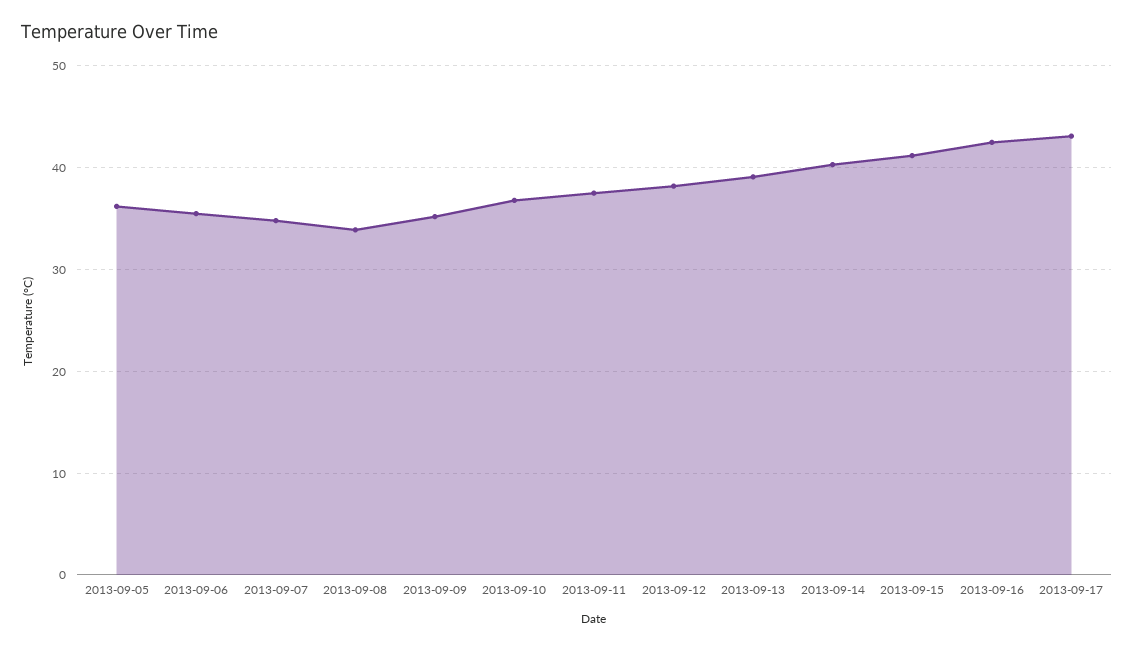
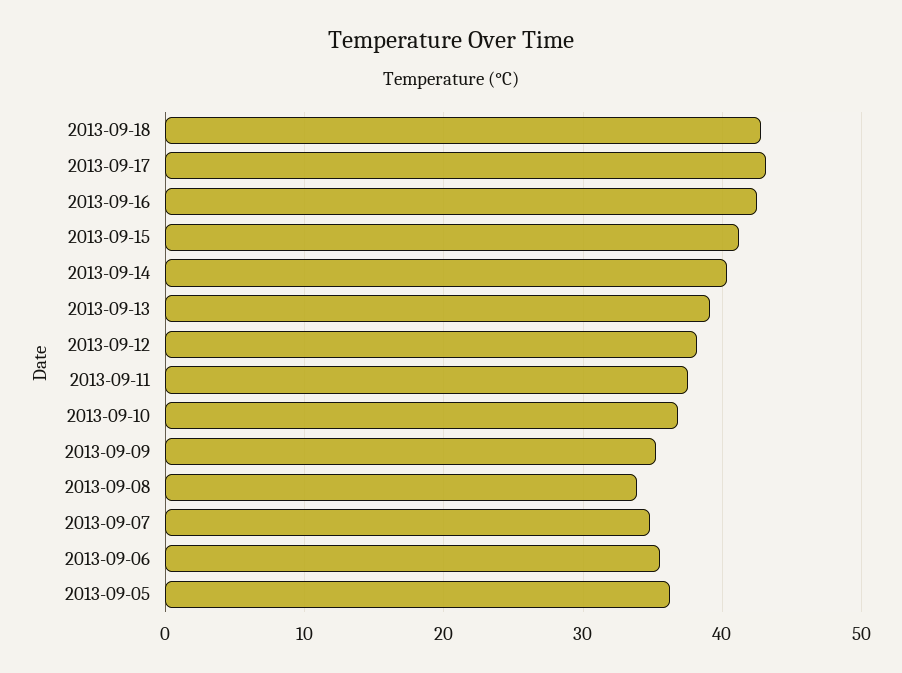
2013-09-18: none -> 43

